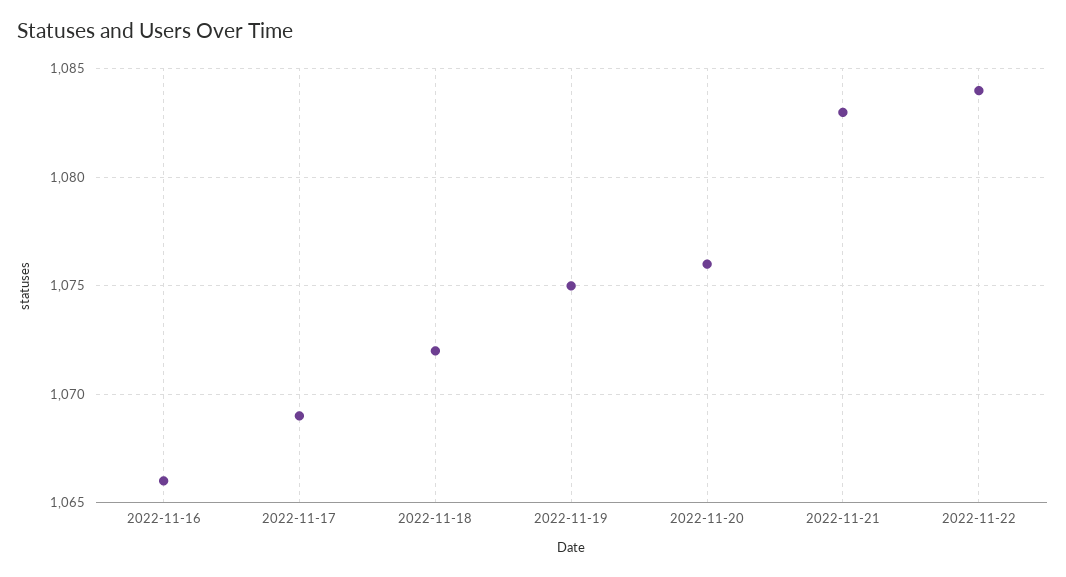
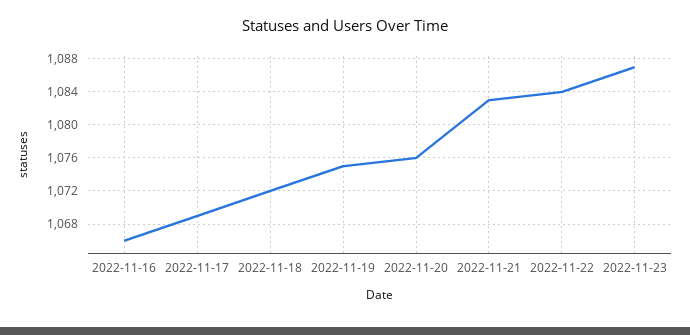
2022-11-23: none -> 1087

